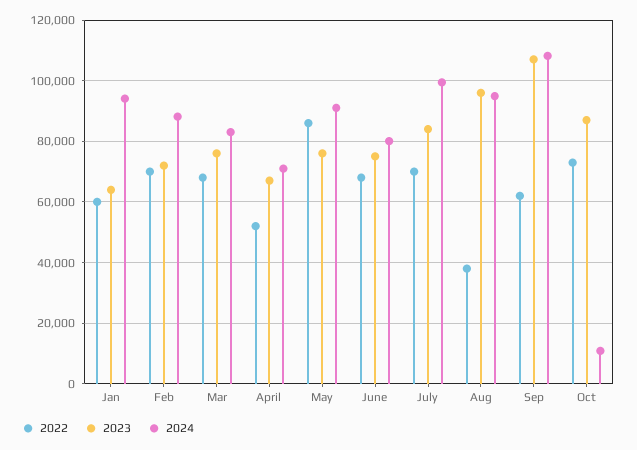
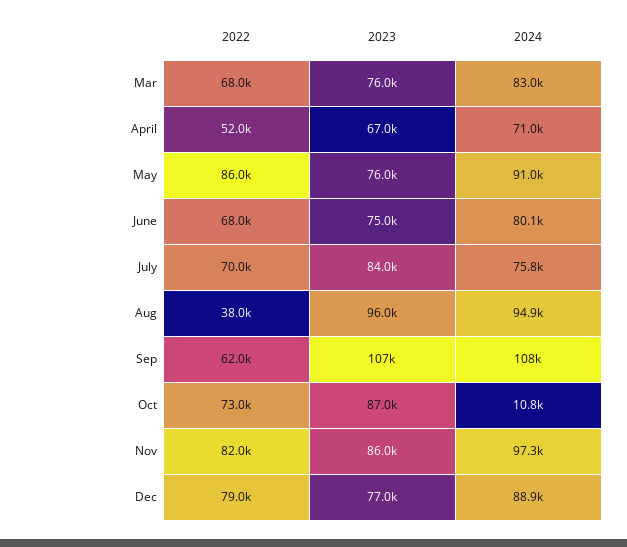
2022, Jan: 60000 -> none
2023, Jan: 64000 -> none
2024, Jan: 94000 -> none
2022, Feb: 70000 -> none
2023, Feb: 72000 -> none
2024, Feb: 88000 -> none
2024, July: 100000 -> 75800
2022, Nov: none -> 82000
2023, Nov: none -> 86000
2024, Nov: none -> 97300
2022, Dec: none -> 79000
2023, Dec: none -> 77000
2024, Dec: none -> 88900

